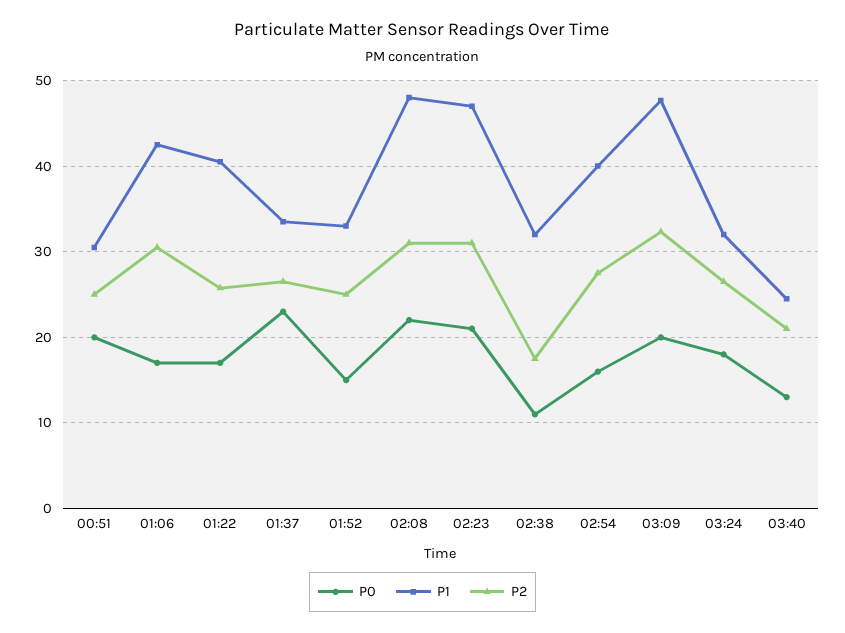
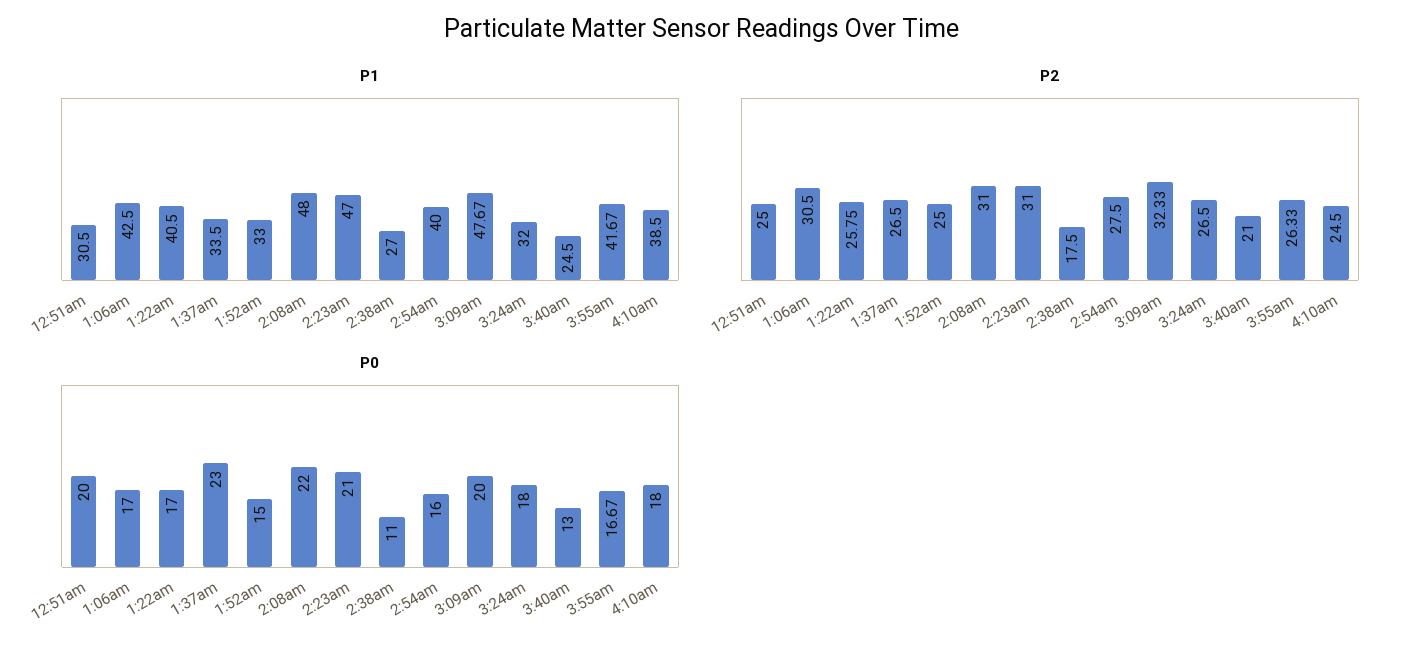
P1, 02:38: 32 -> 27
P1, 3:55am: none -> 41.67
P1, 4:10am: none -> 38.5
P2, 3:55am: none -> 26.33
P2, 4:10am: none -> 24.5
P0, 3:55am: none -> 16.67
P0, 4:10am: none -> 18

